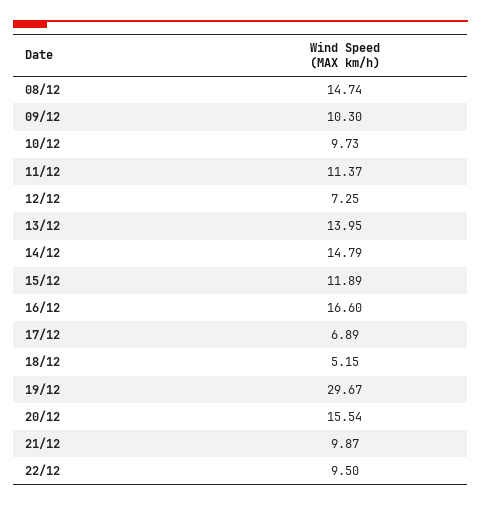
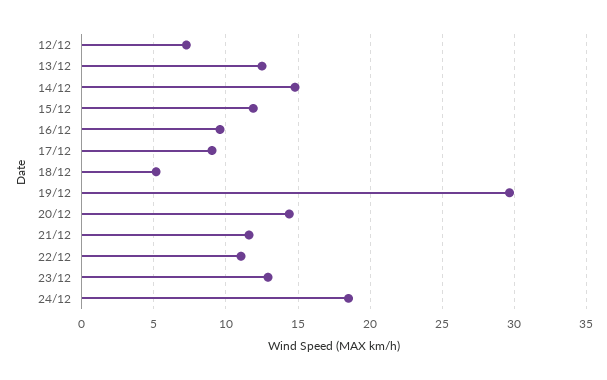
08/12: 14.74 -> none
09/12: 10.3 -> none
10/12: 9.73 -> none
11/12: 11.37 -> none
13/12: 13.95 -> 12.5
16/12: 16.6 -> 9.5
17/12: 6.89 -> 9
20/12: 15.54 -> 14.5
21/12: 9.87 -> 11.5
22/12: 9.5 -> 11
23/12: none -> 13
24/12: none -> 18.5

